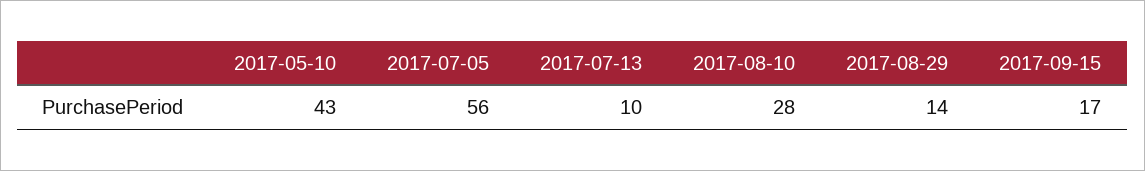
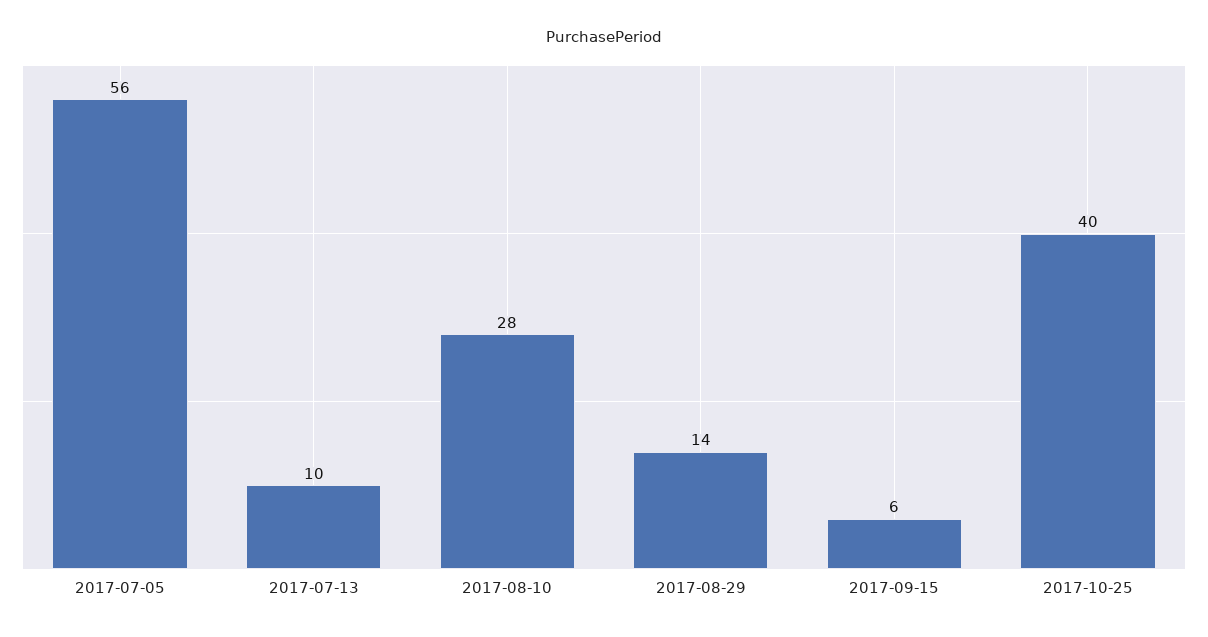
2017-05-10: 43 -> none
2017-09-15: 17 -> 6
2017-10-25: none -> 40

